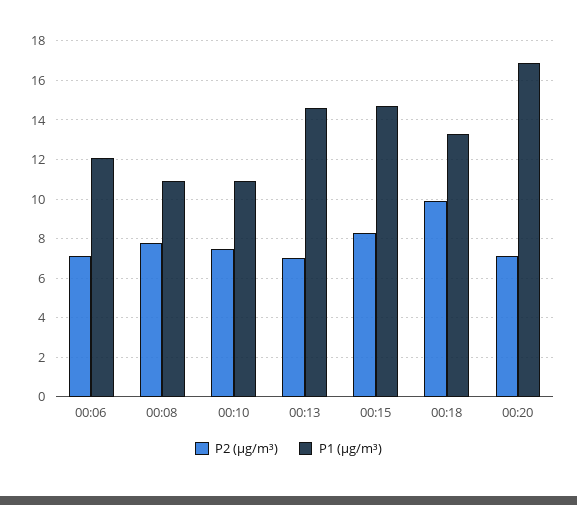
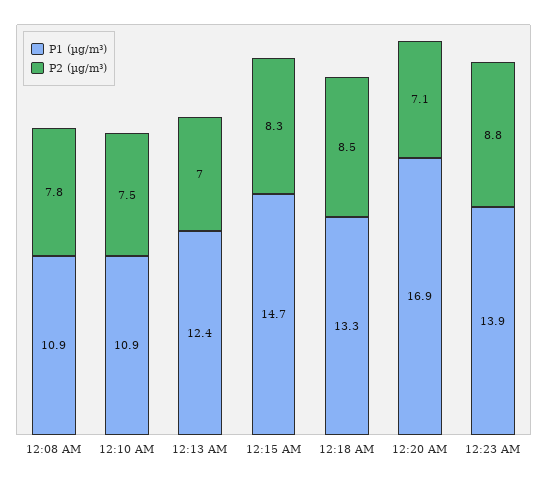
P2 (µg/m³), 00:06: 7 -> none
P1 (µg/m³), 00:06: 12 -> none
P1 (µg/m³), 00:13: 14.5 -> 12.4
P2 (µg/m³), 00:18: 10 -> 8.5
P1 (µg/m³), 12:23 AM: none -> 13.9
P2 (µg/m³), 12:23 AM: none -> 8.8

